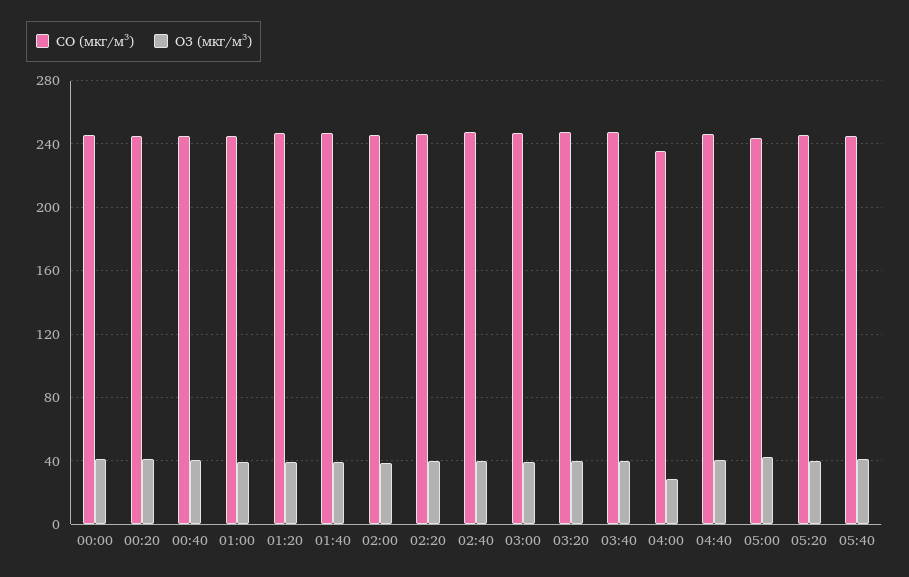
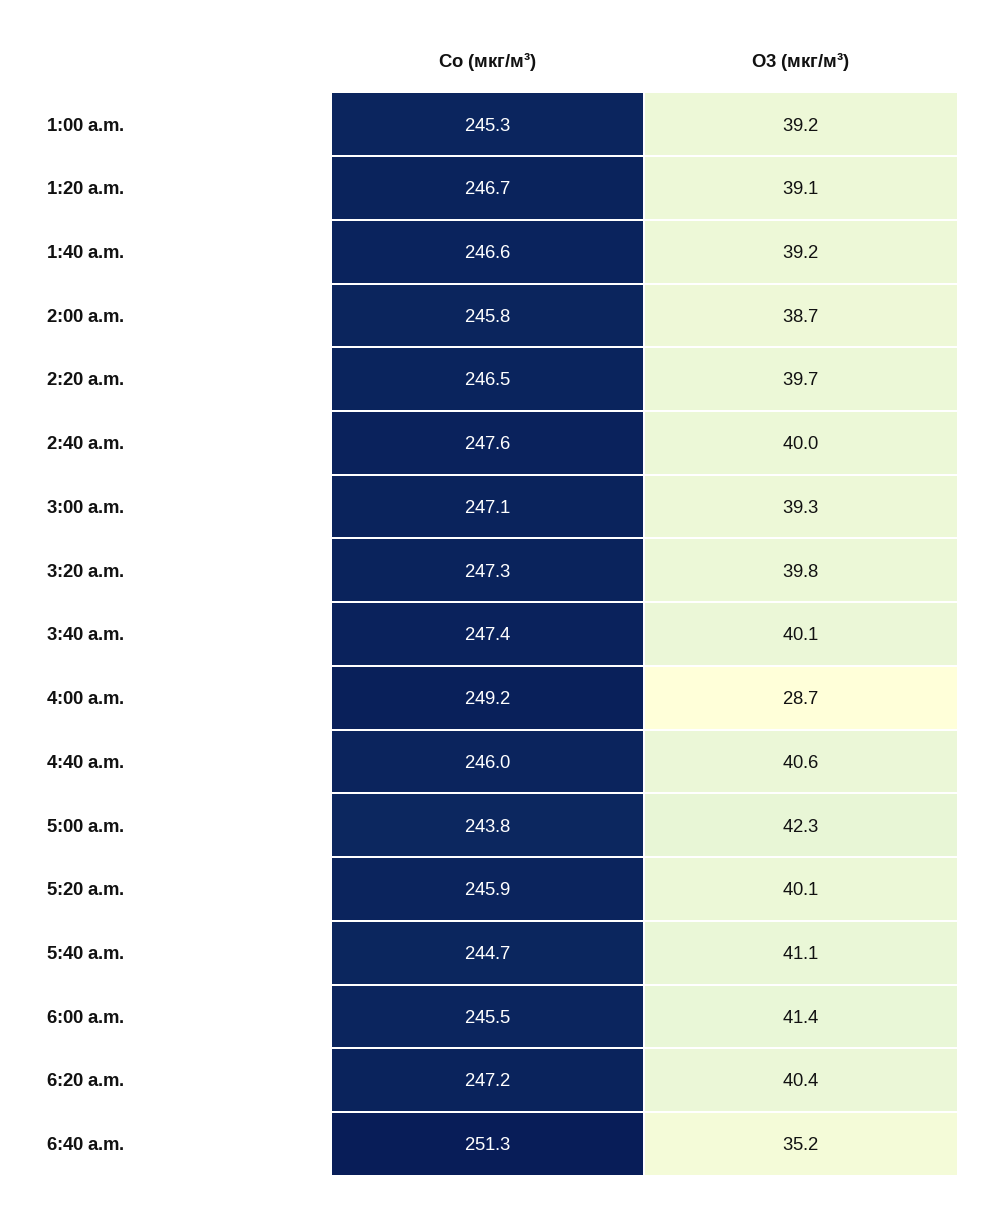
CO (мкг/м³), 00:00: 245 -> none
O3 (мкг/м³), 00:00: 40 -> none
CO (мкг/м³), 00:20: 245 -> none
O3 (мкг/м³), 00:20: 40 -> none
CO (мкг/м³), 00:40: 245 -> none
O3 (мкг/м³), 00:40: 40 -> none
CO (мкг/м³), 04:00: 235 -> 249.2
CO (мкг/м³), 6:00 a.m.: none -> 245.5
O3 (мкг/м³), 6:00 a.m.: none -> 41.4
CO (мкг/м³), 6:20 a.m.: none -> 247.2
O3 (мкг/м³), 6:20 a.m.: none -> 40.4
CO (мкг/м³), 6:40 a.m.: none -> 251.3
O3 (мкг/м³), 6:40 a.m.: none -> 35.2

